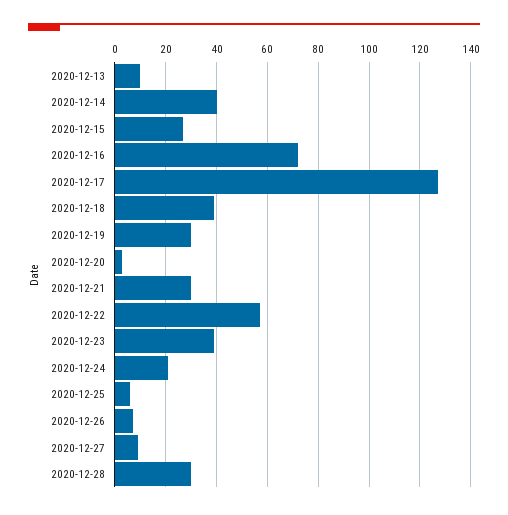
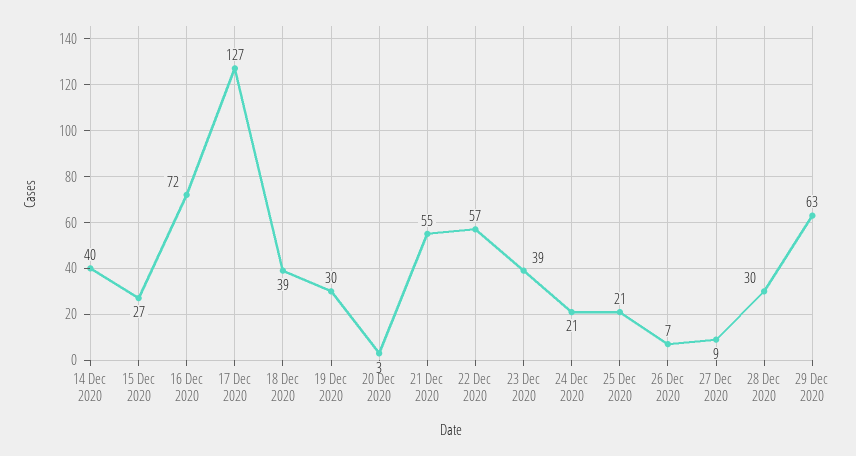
2020-12-13: 10 -> none
2020-12-21: 30 -> 55
2020-12-25: 5 -> 21
29 Dec 2020: none -> 63

